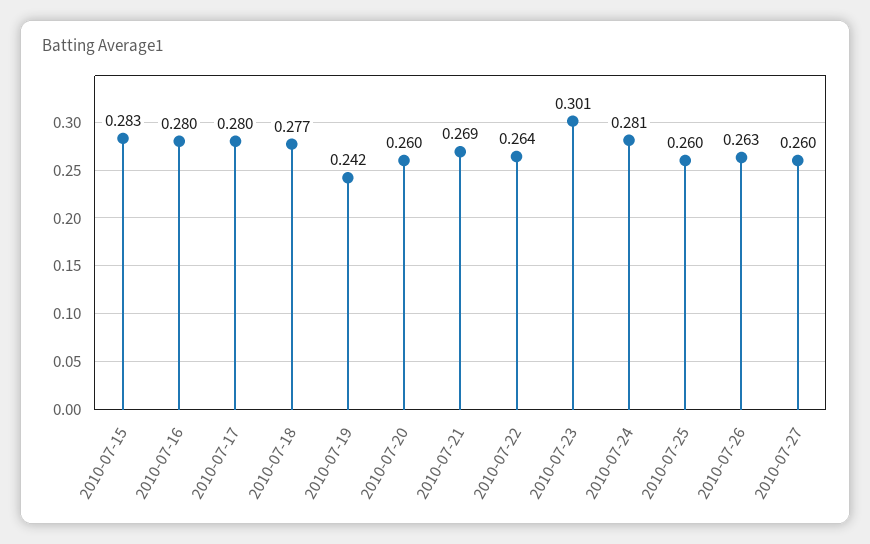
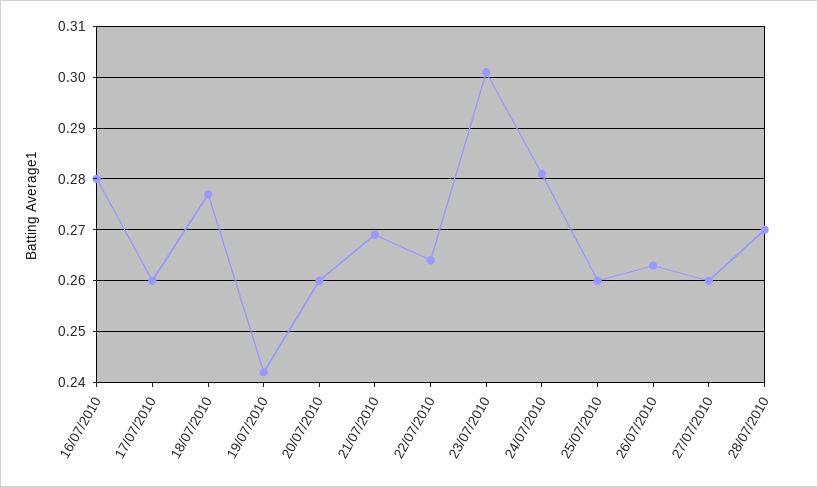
2010-07-15: 0.283 -> none
2010-07-17: 0.28 -> 0.26
28/07/2010: none -> 0.27

